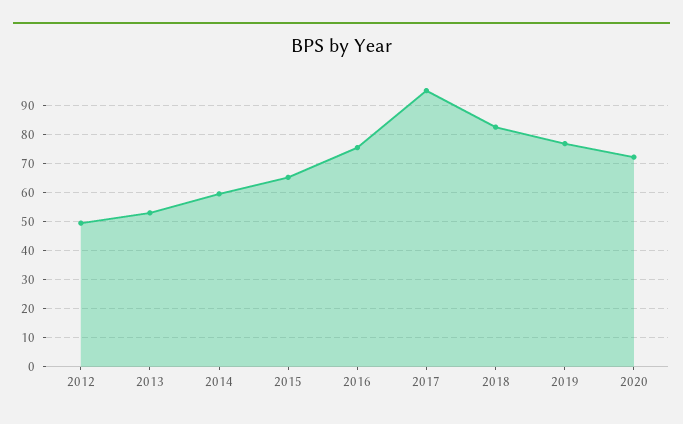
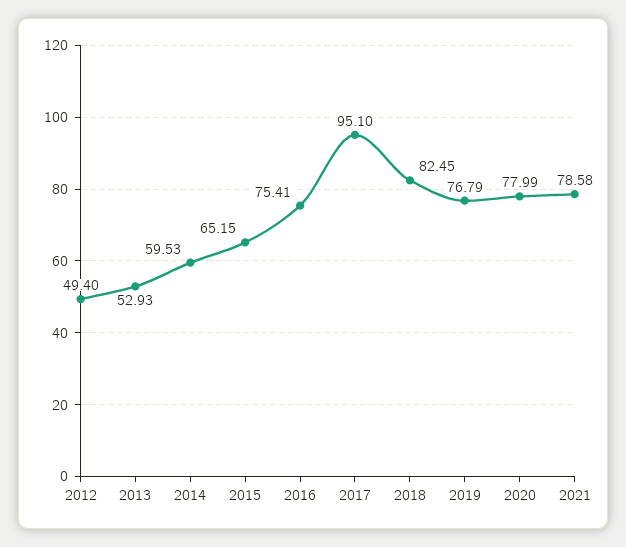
2020: 72.5 -> 77.99
2021: none -> 78.58

